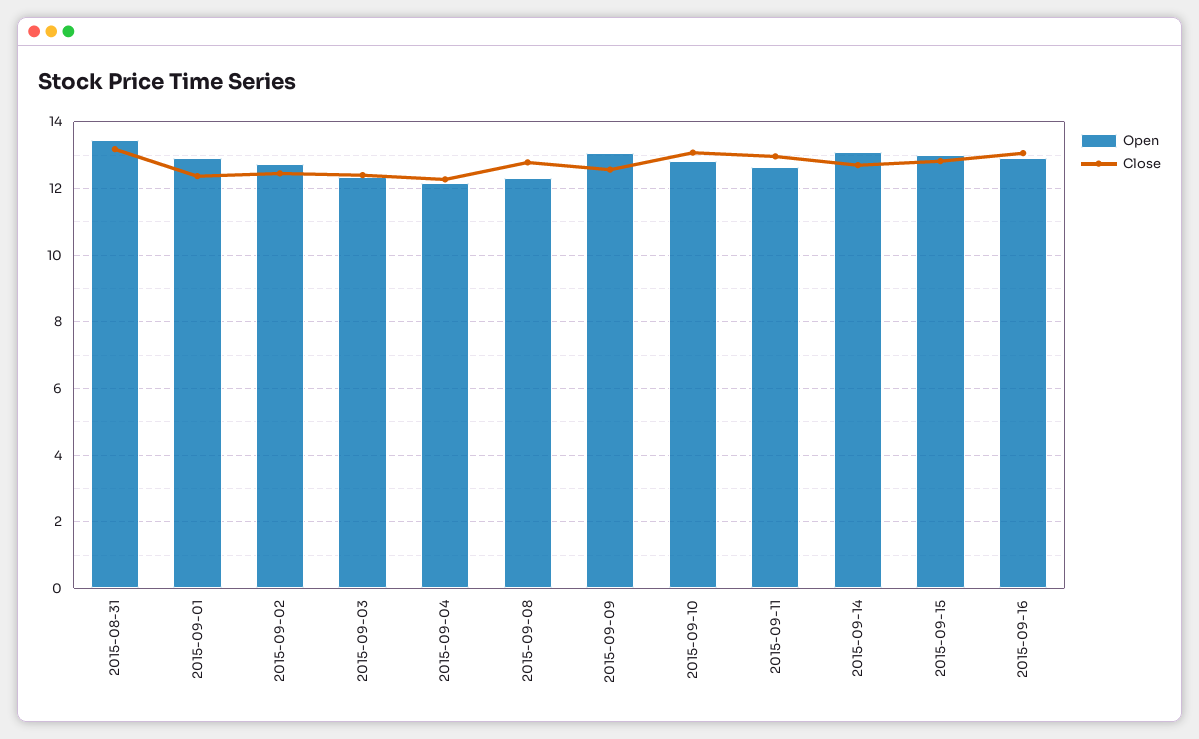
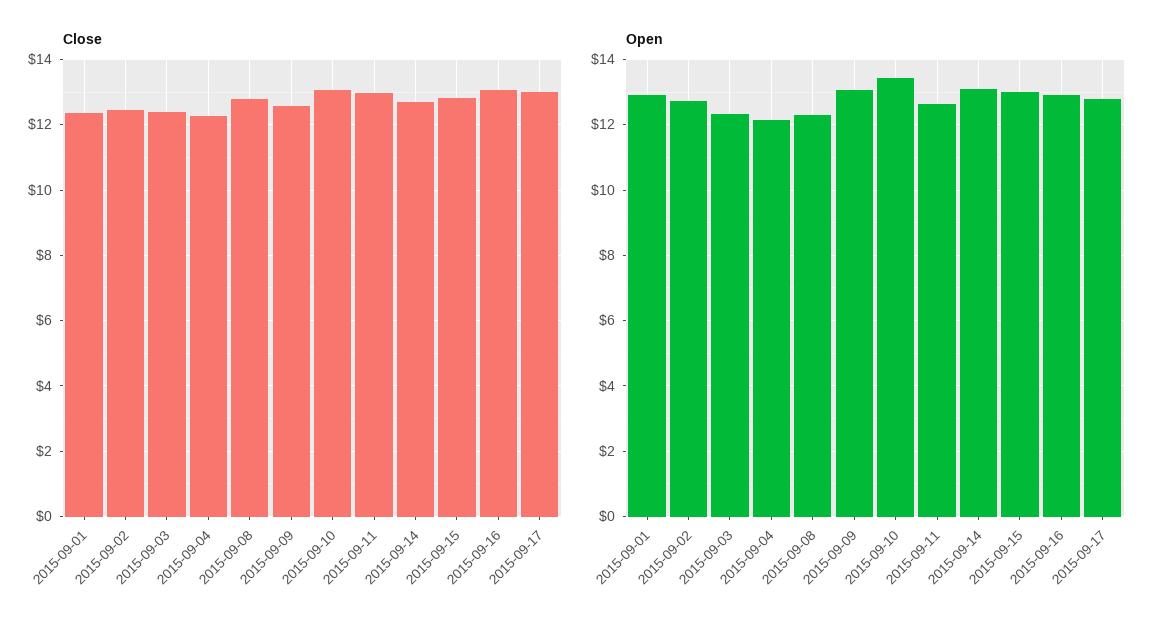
Open, 2015-08-31: 13.4 -> none
Close, 2015-08-31: 13.2 -> none
Open, 2015-09-10: 12.8 -> 13.4
Close, 2015-09-17: none -> 13
Open, 2015-09-17: none -> 12.8

